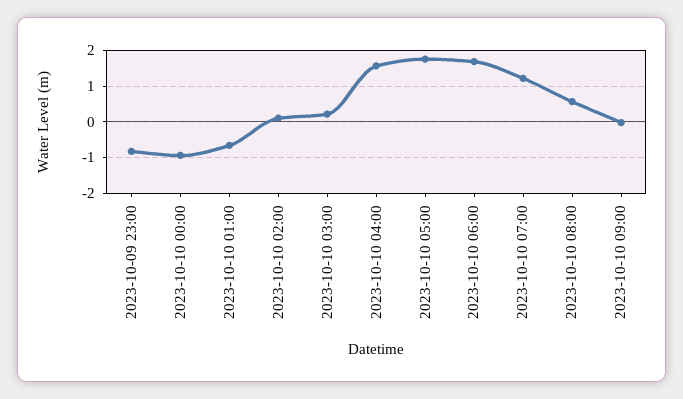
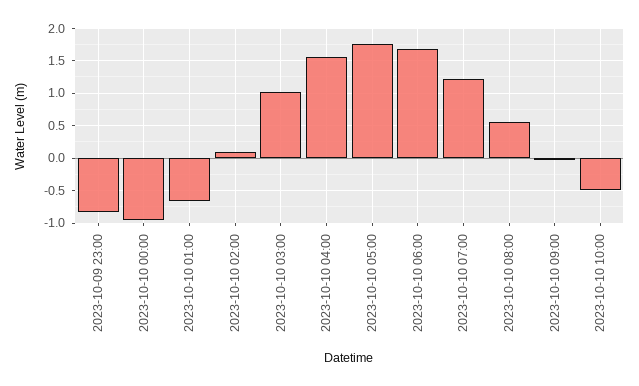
2023-10-10 03:00: 0.2 -> 1
2023-10-10 10:00: none -> -0.5

